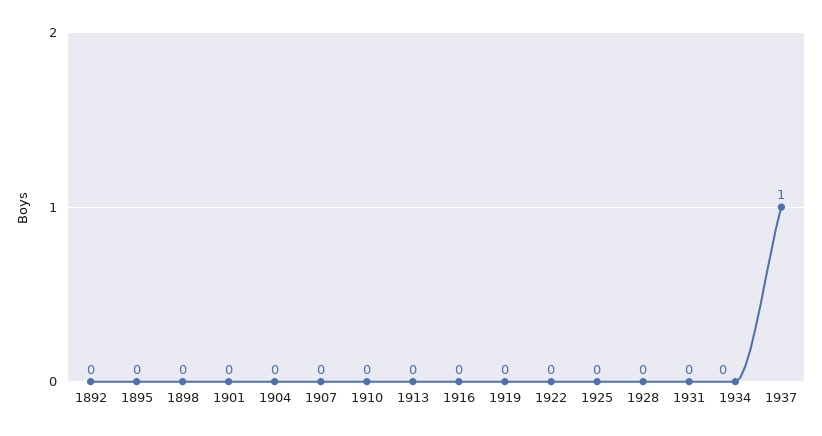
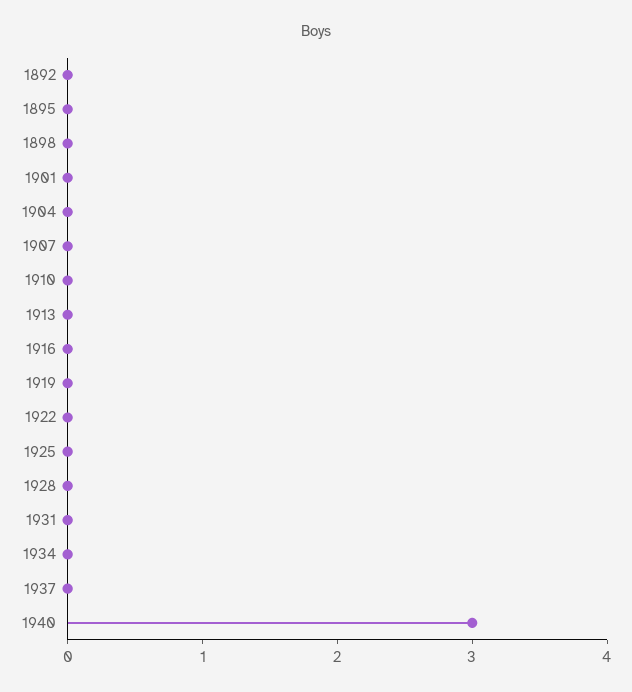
1937: 1 -> 0
1940: none -> 3

